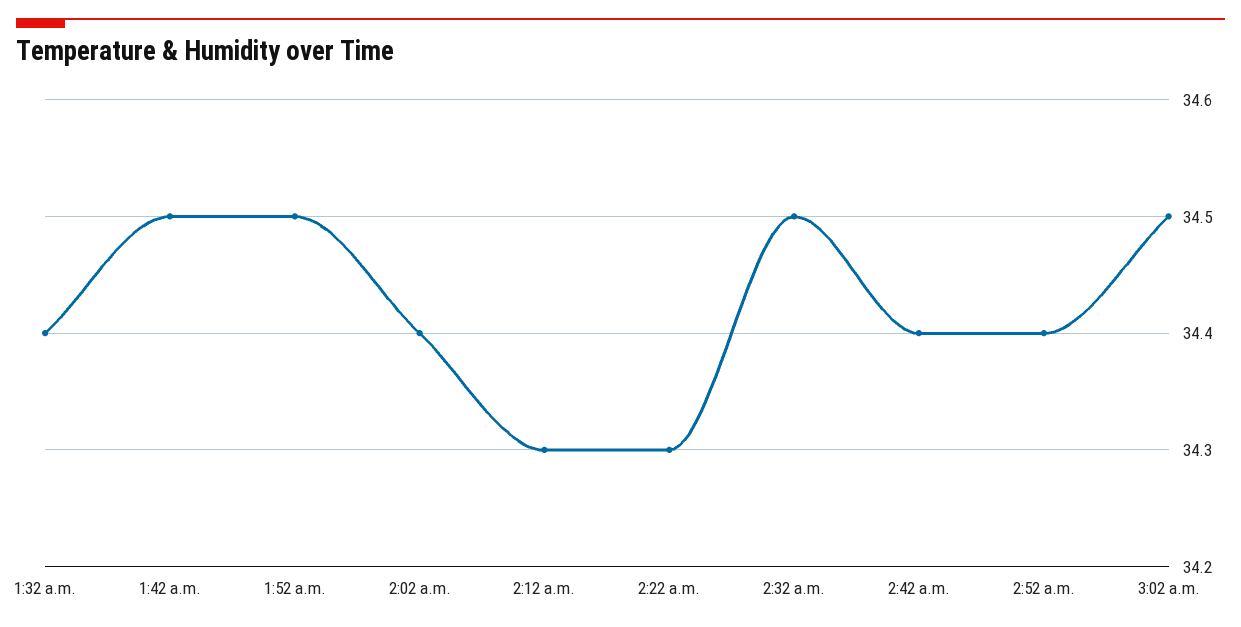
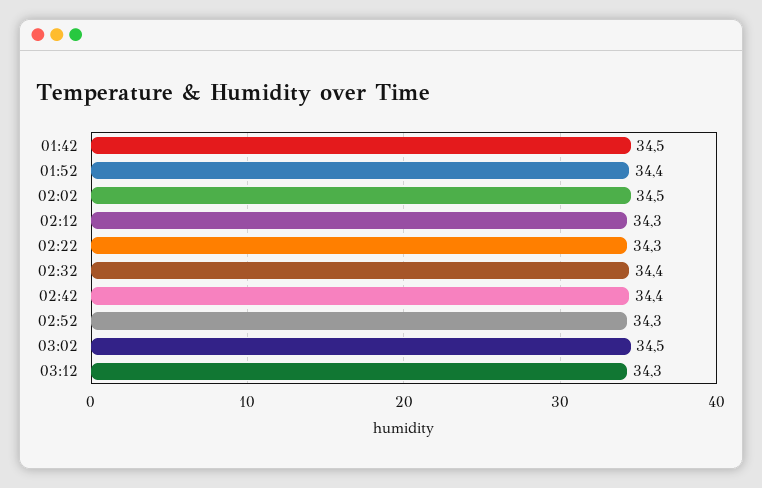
1:32 a.m.: 34.4 -> none
1:52 a.m.: 34.5 -> 34.4
2:02 a.m.: 34.4 -> 34.5
2:32 a.m.: 34.5 -> 34.4
2:52 a.m.: 34.4 -> 34.3
03:12: none -> 34.3

